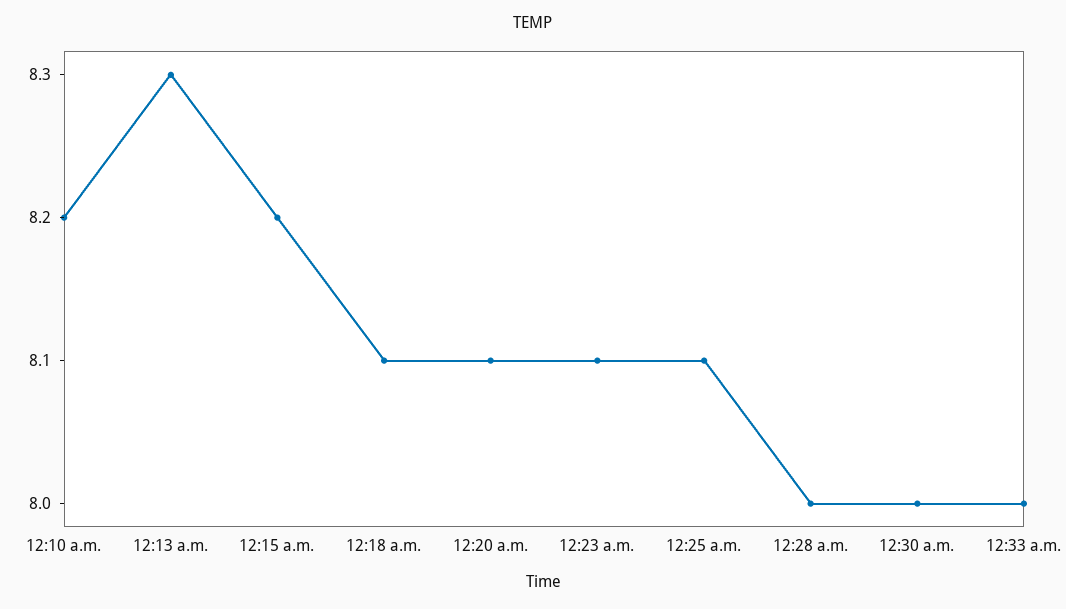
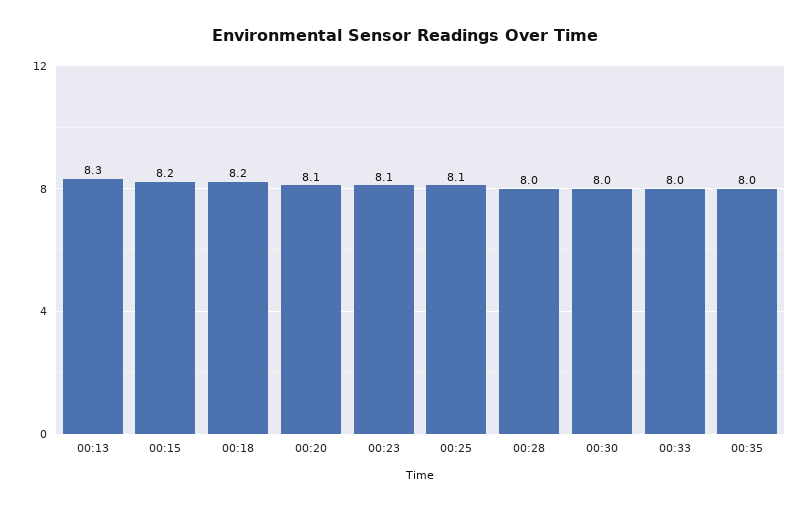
12:10 a.m.: 8.2 -> none
12:18 a.m.: 8.1 -> 8.2
00:35: none -> 8

